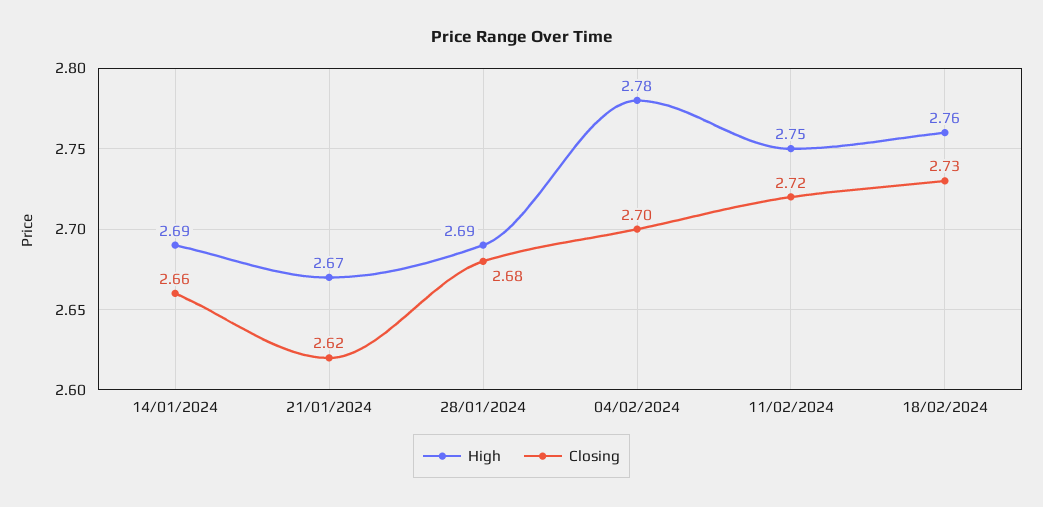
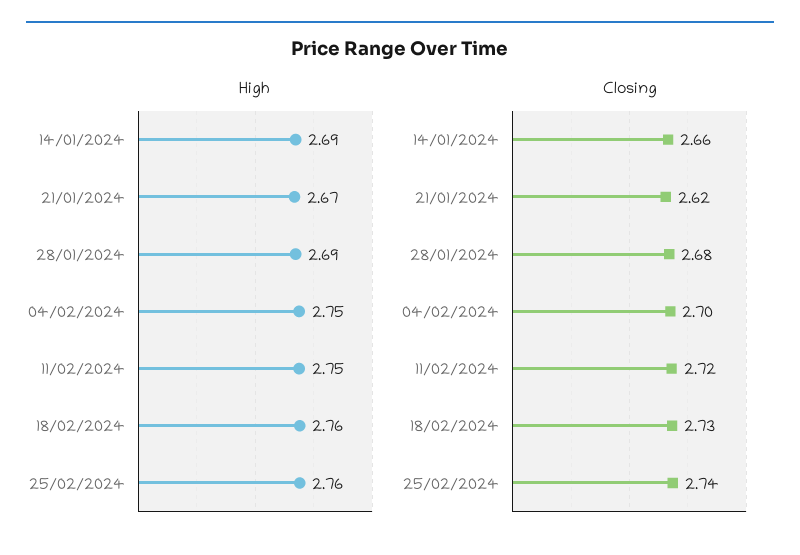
High, 04/02/2024: 2.78 -> 2.75
High, 25/02/2024: none -> 2.76
Closing, 25/02/2024: none -> 2.74

